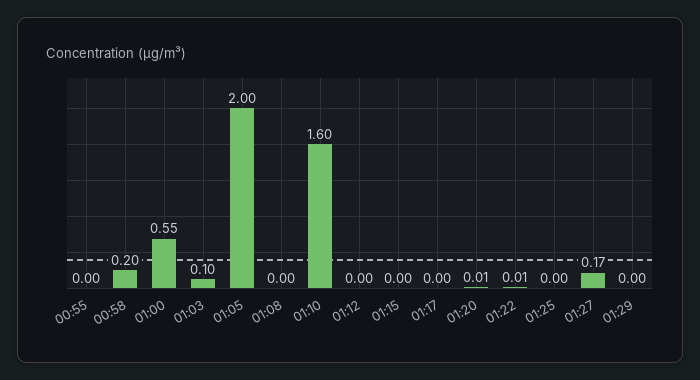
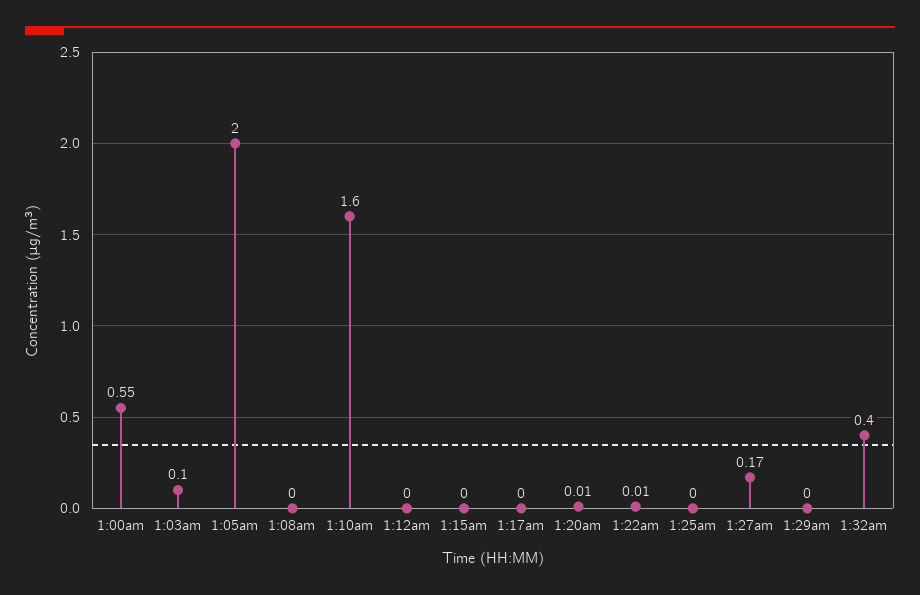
00:55: 0 -> none
00:58: 0.2 -> none
1:32am: none -> 0.4

